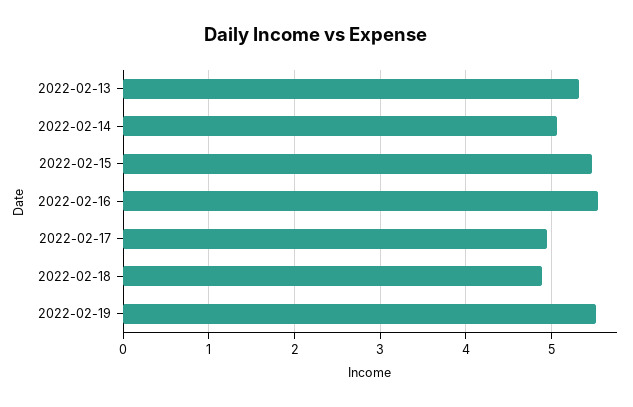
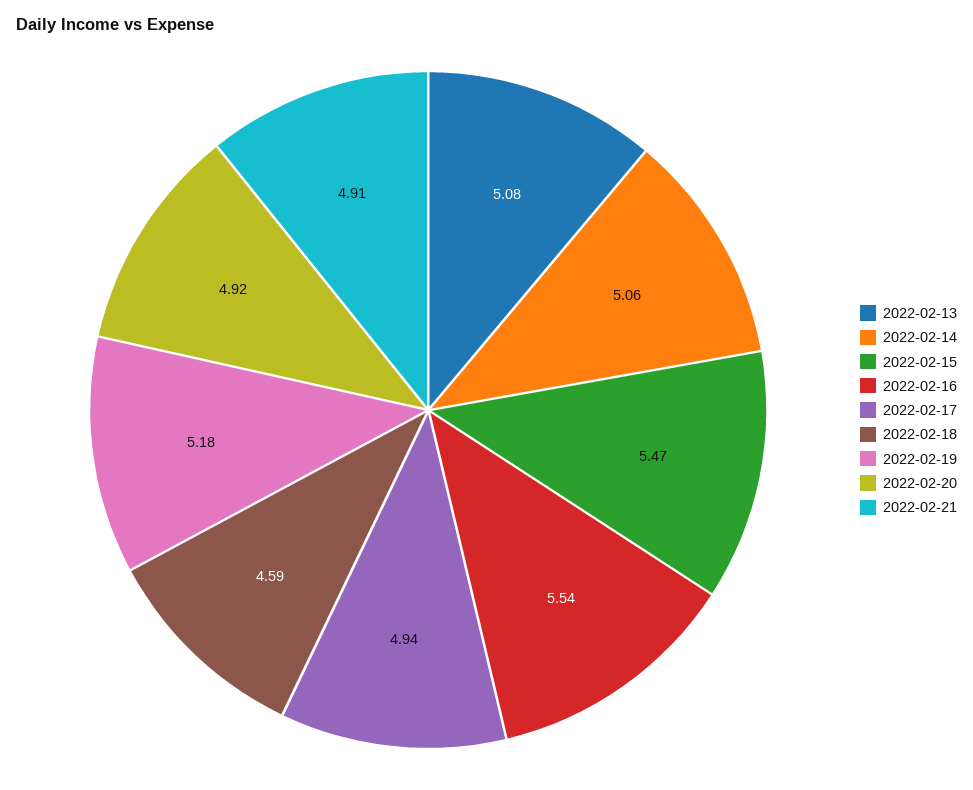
2022-02-13: 5.3 -> 5.08
2022-02-18: 4.9 -> 4.59
2022-02-19: 5.5 -> 5.18
2022-02-20: none -> 4.92
2022-02-21: none -> 4.91

